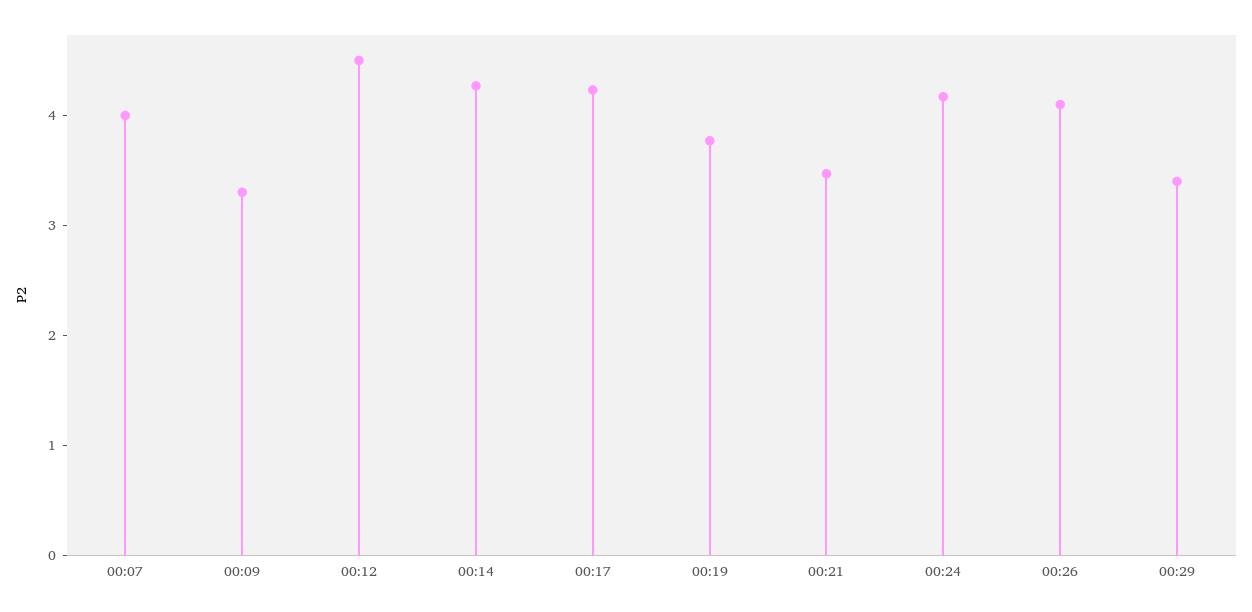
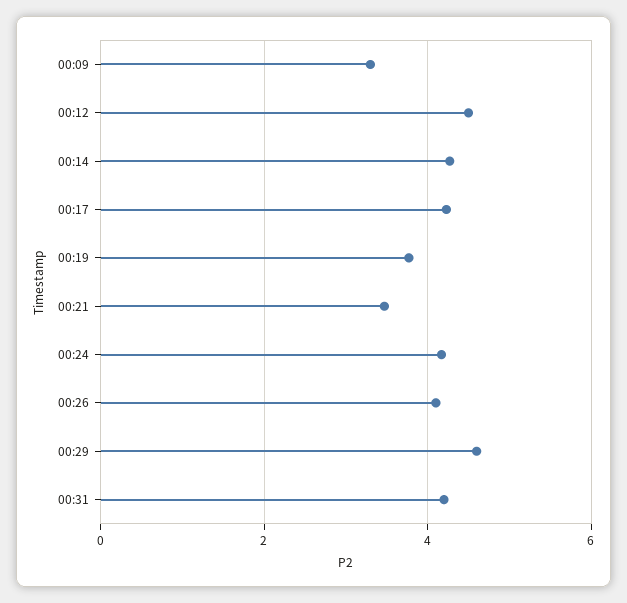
00:07: 4 -> none
00:29: 3.4 -> 4.6
00:31: none -> 4.2

